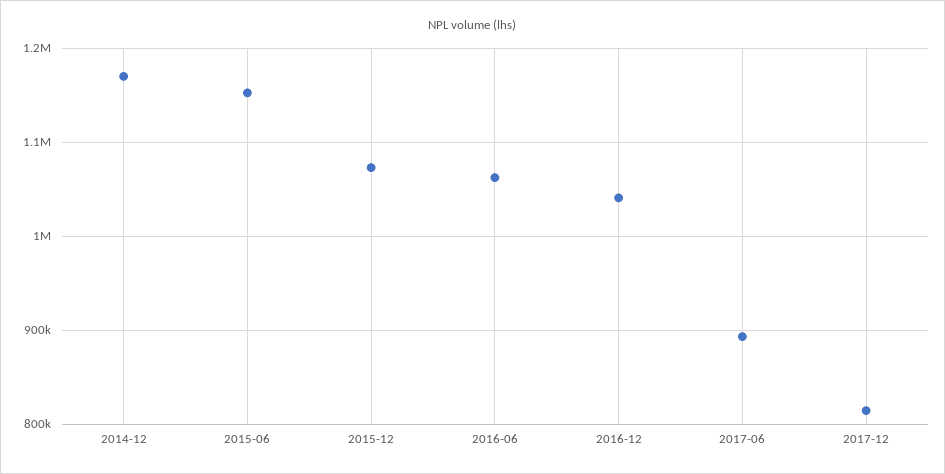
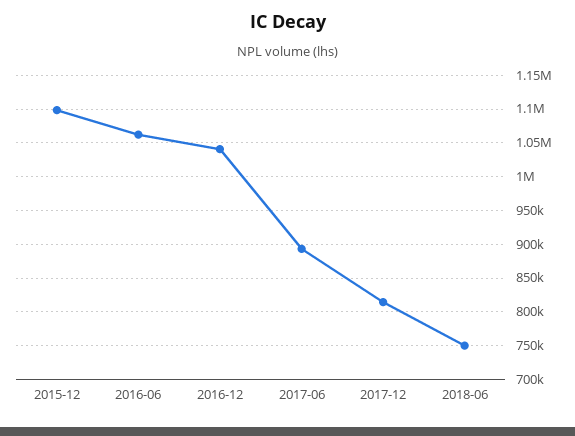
2014-12: 1170000 -> none
2015-06: 1150000 -> none
2015-12: 1070000 -> 1100000
2018-06: none -> 750000

